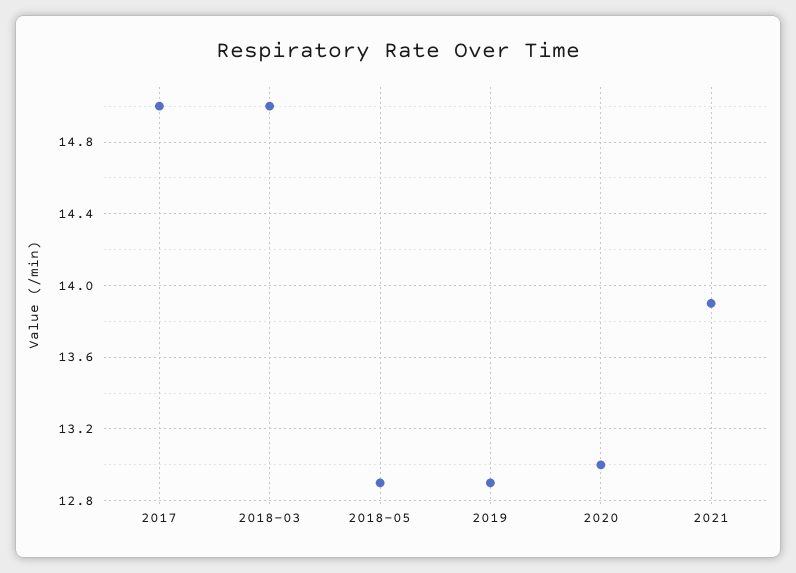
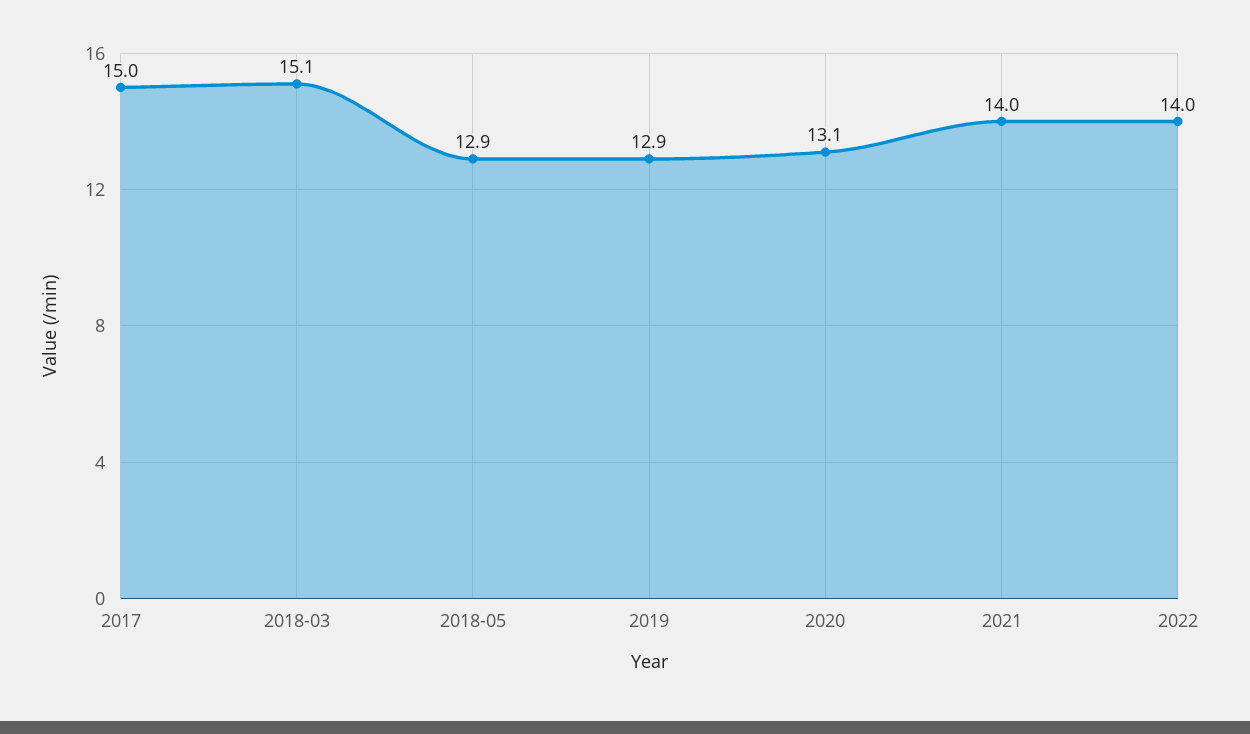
2018-03: 15 -> 15.1
2020: 13 -> 13.1
2021: 13.9 -> 14
2022: none -> 14

